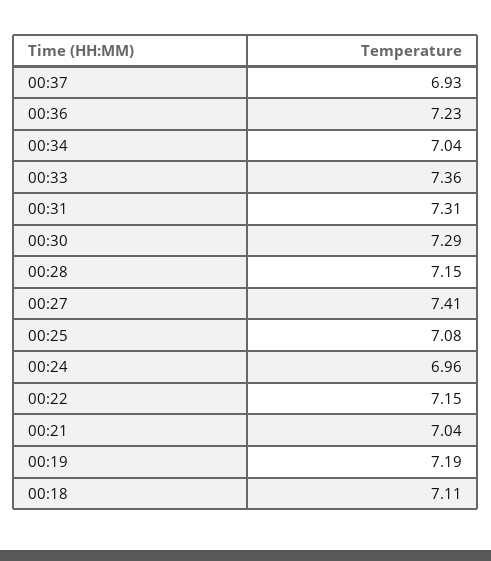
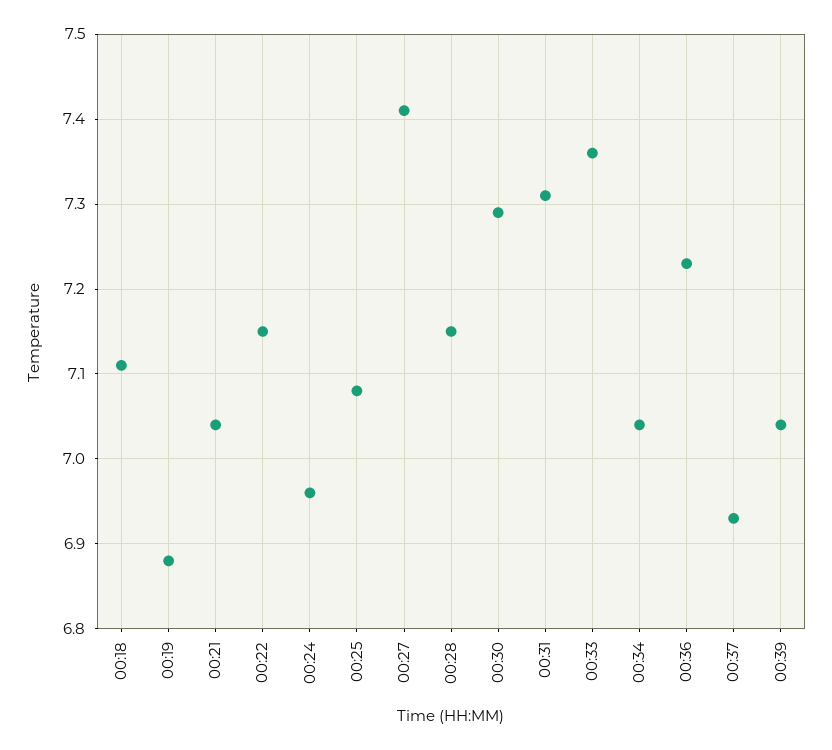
00:19: 7.19 -> 6.88
00:39: none -> 7.04

